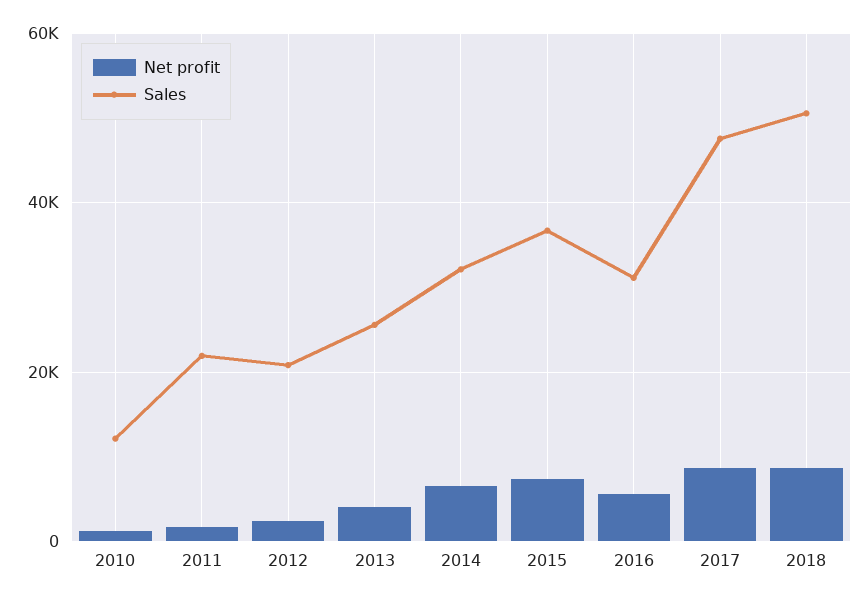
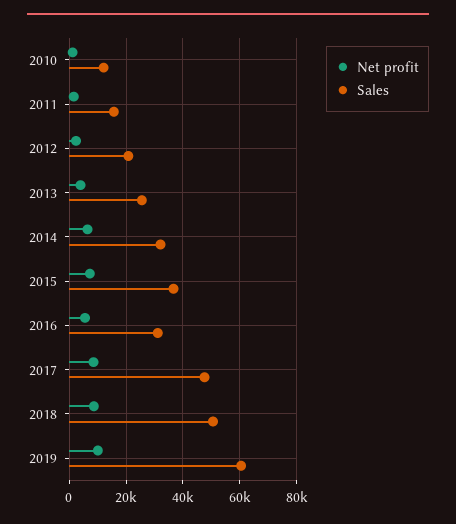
Sales, 2011: 22000 -> 15000
Net profit, 2019: none -> 10000
Sales, 2019: none -> 60000

